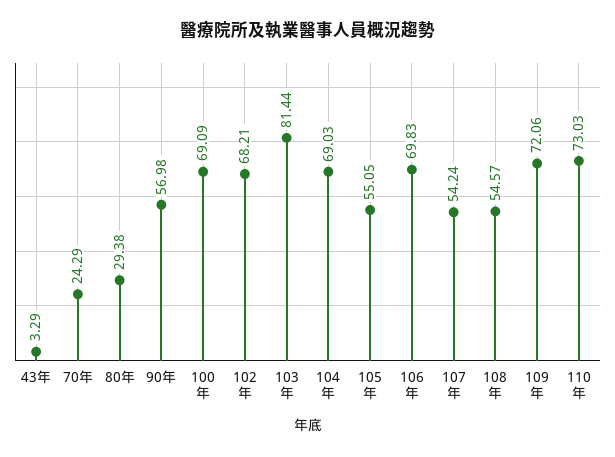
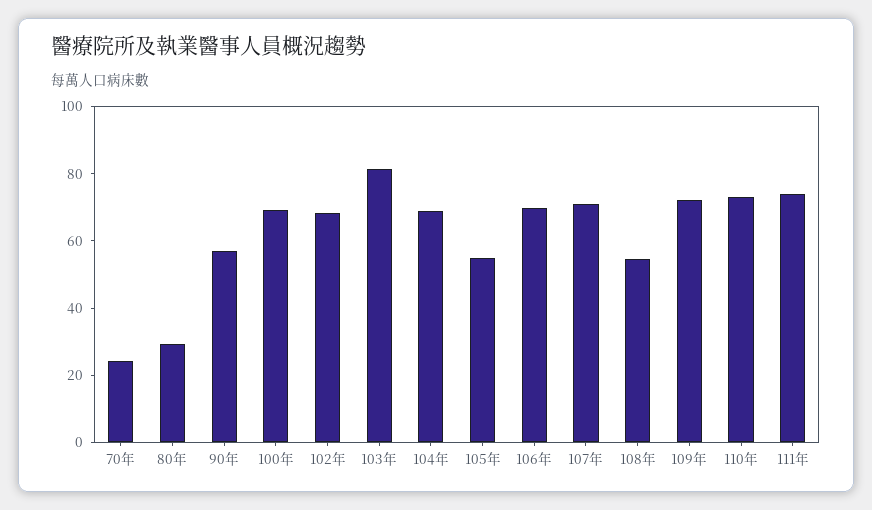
43年: 3.29 -> none
107年: 54.24 -> 70
111年: none -> 75

